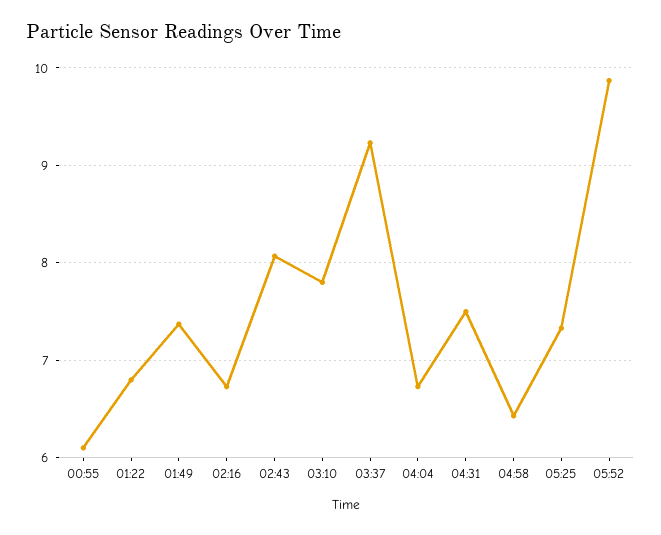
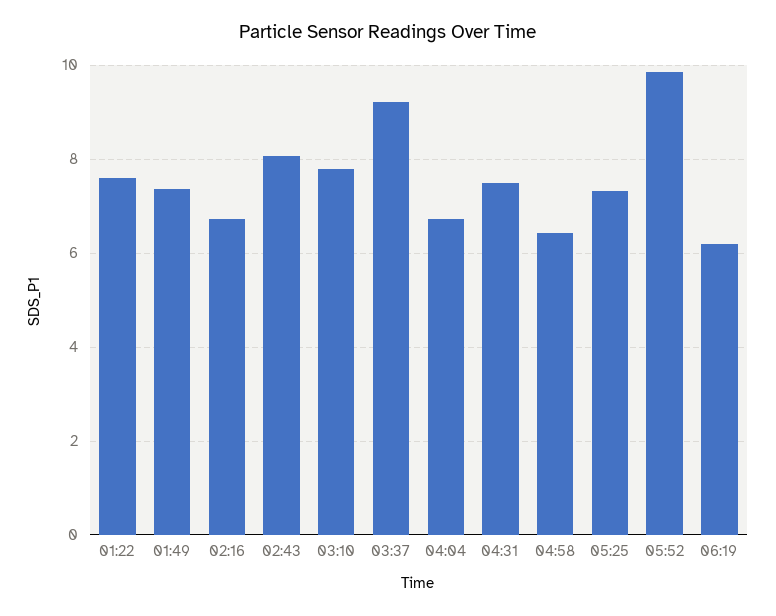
00:55: 6.1 -> none
01:22: 6.8 -> 7.6
06:19: none -> 6.2

